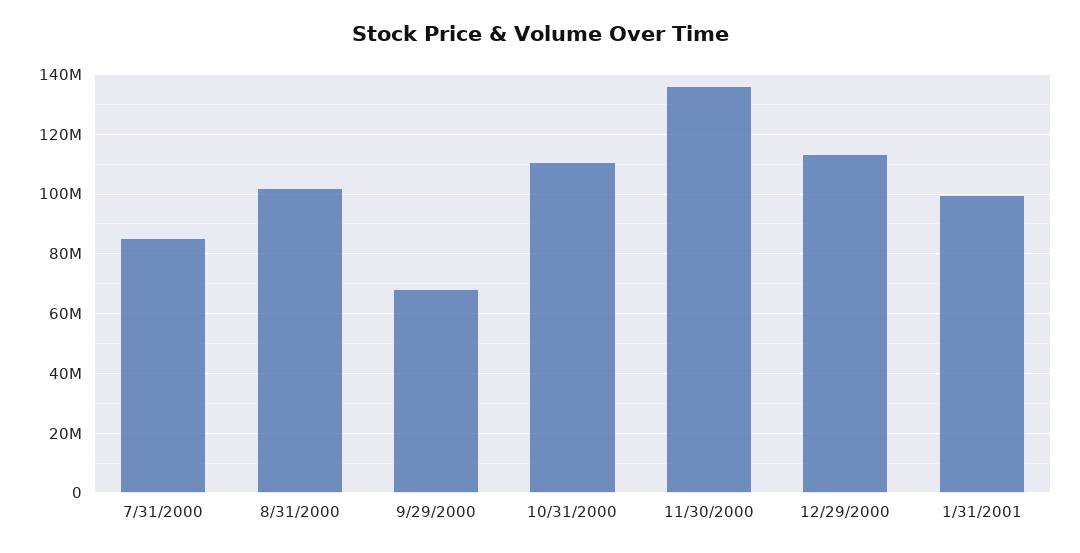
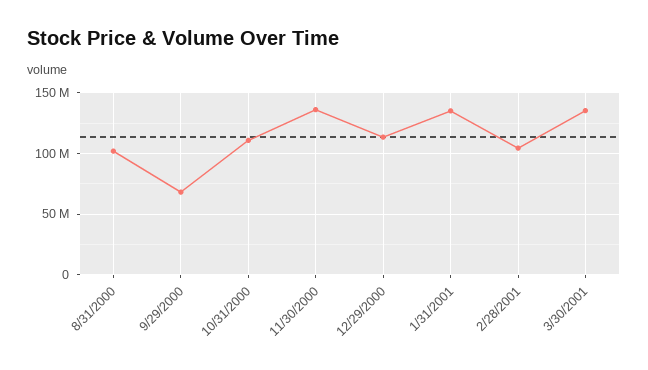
7/31/2000: 85000000 -> none
1/31/2001: 100000000 -> 135000000
2/28/2001: none -> 105000000
3/30/2001: none -> 135000000

